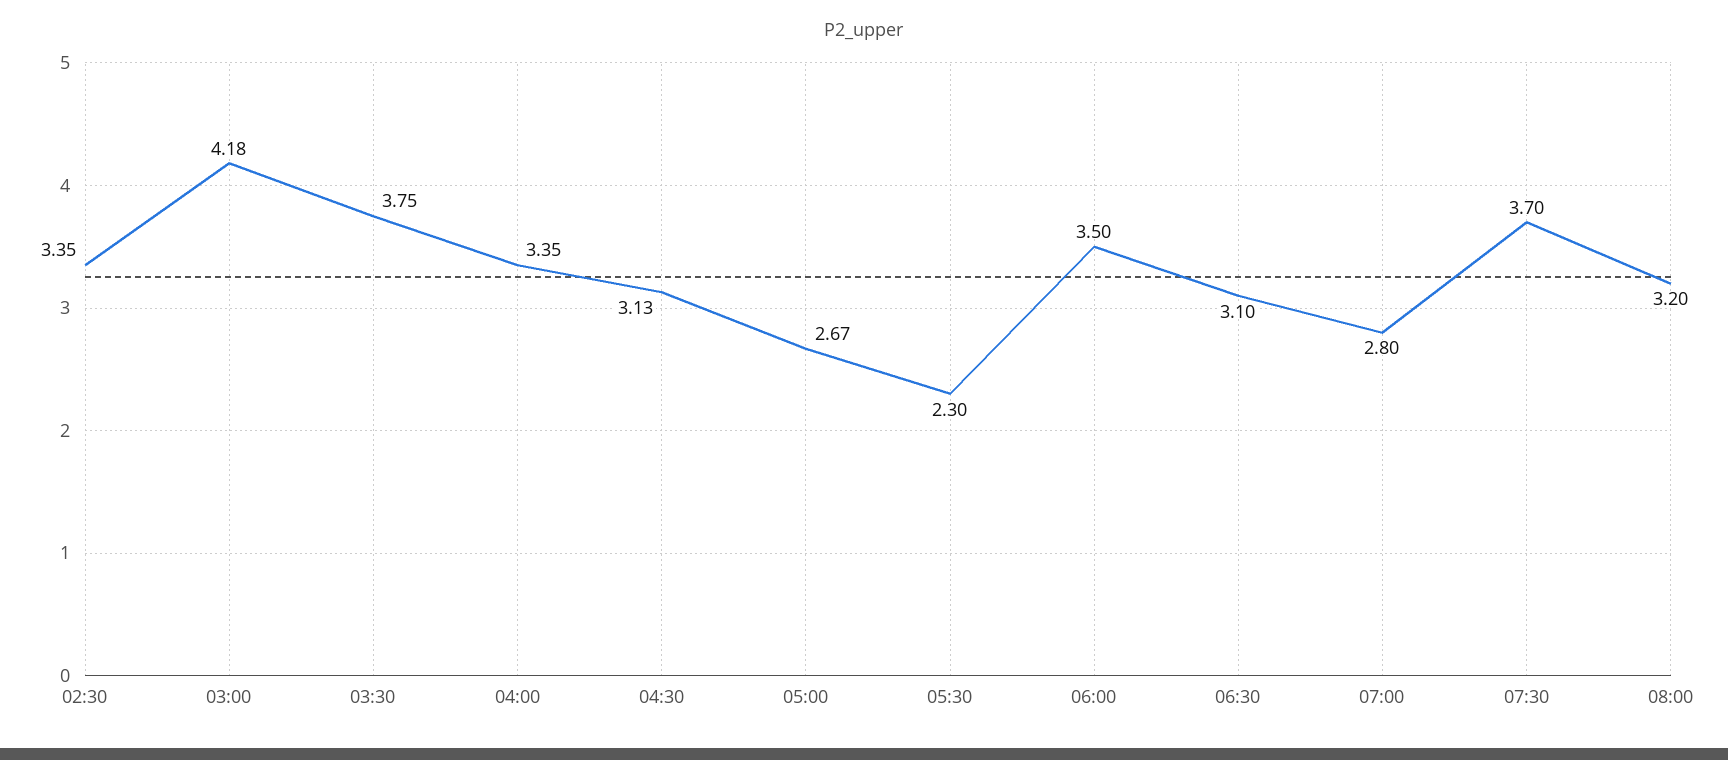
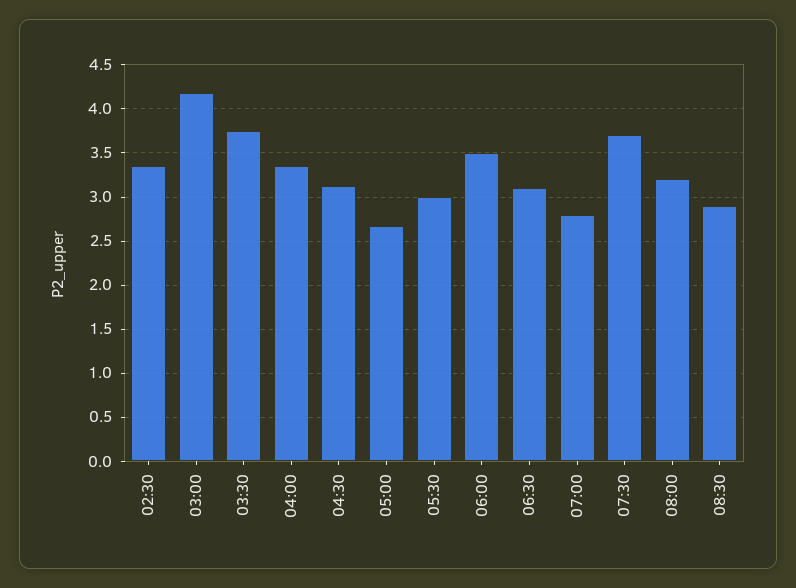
05:30: 2.3 -> 3
08:30: none -> 2.9

